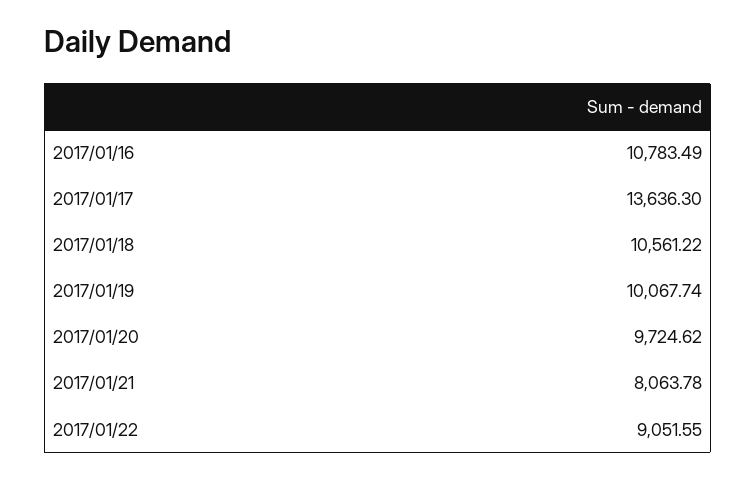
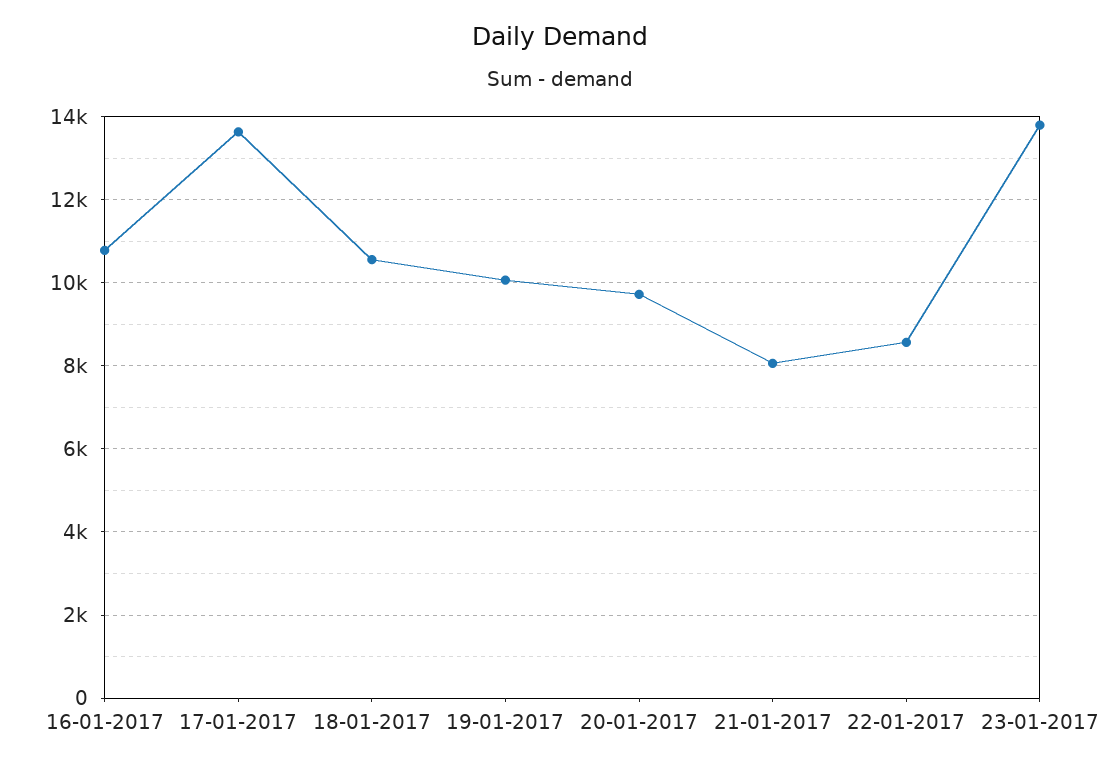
2017/01/22: 9051.55 -> 8600
23-01-2017: none -> 13800

